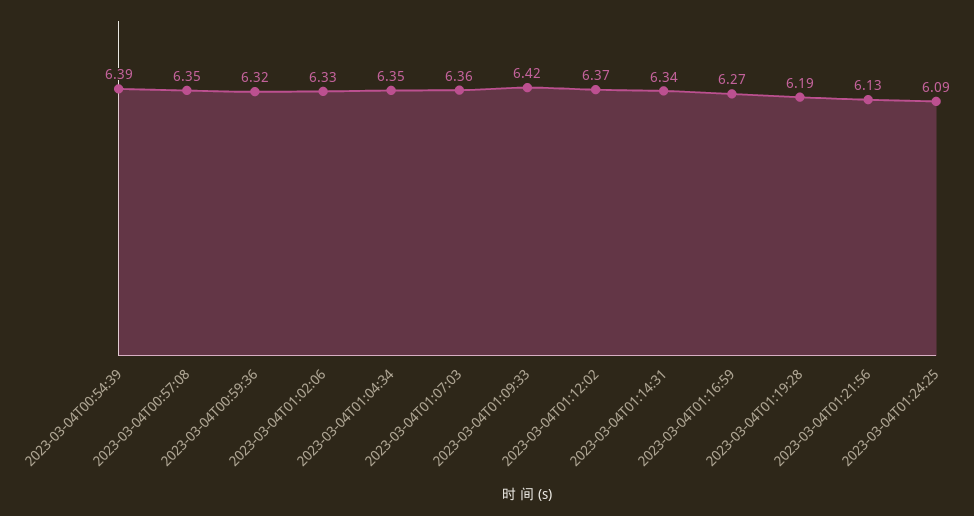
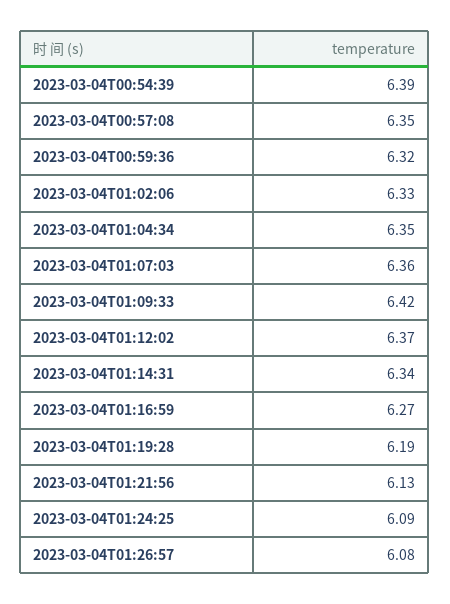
2023-03-04T01:26:57: none -> 6.08

